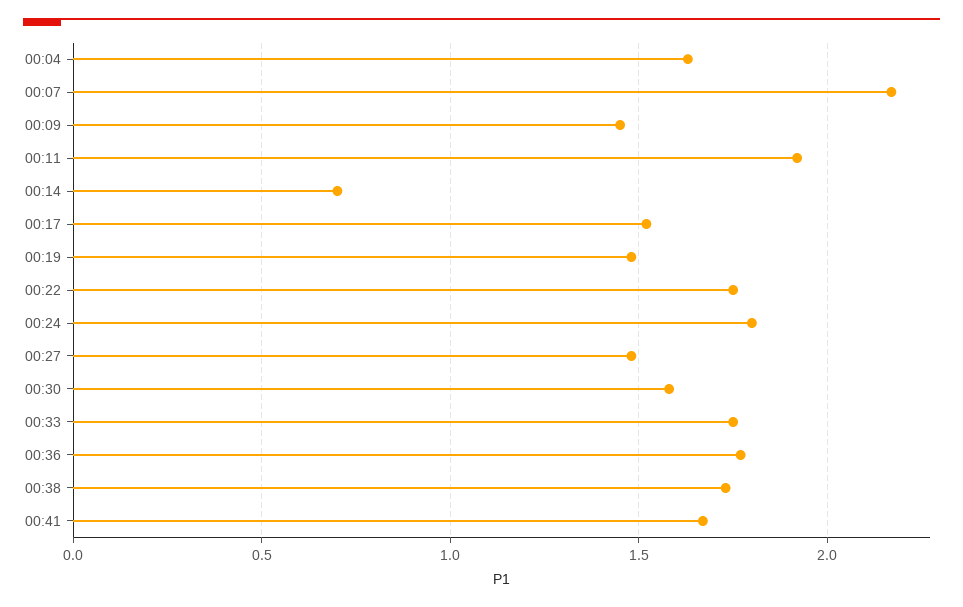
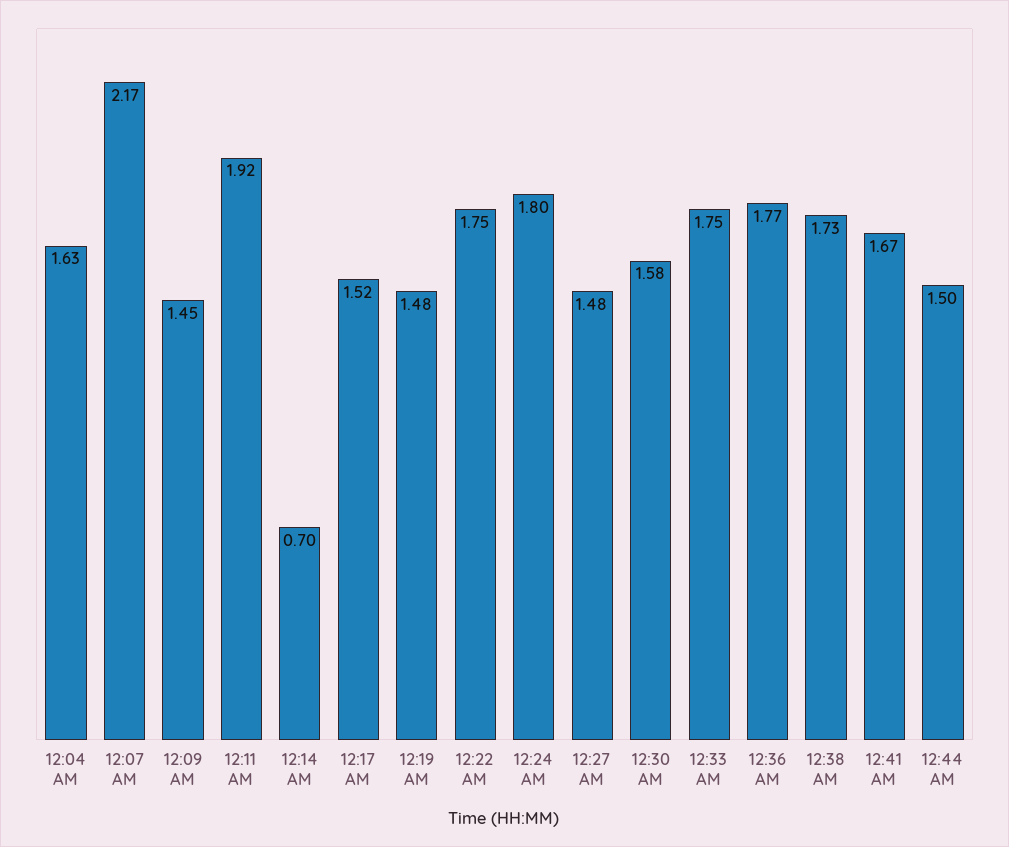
12:44 AM: none -> 1.5

